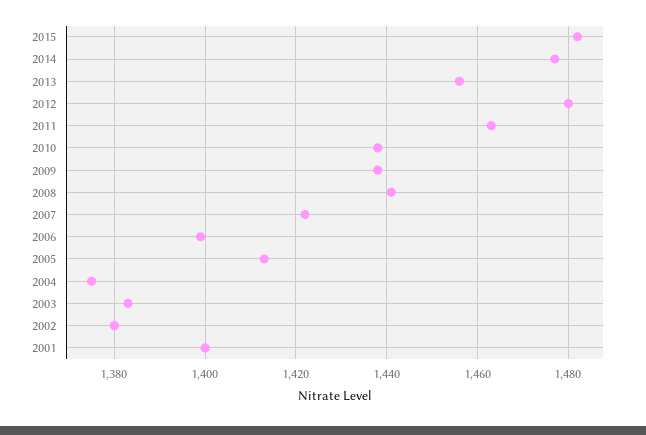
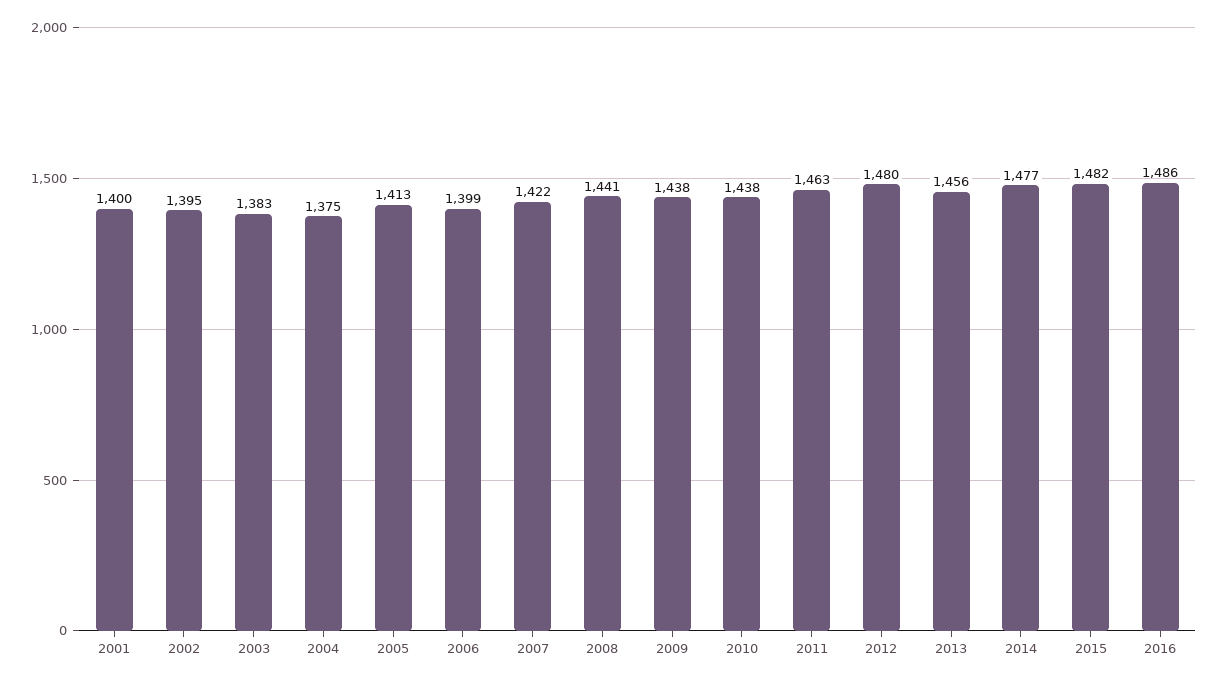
2002: 1380 -> 1395
2016: none -> 1486

